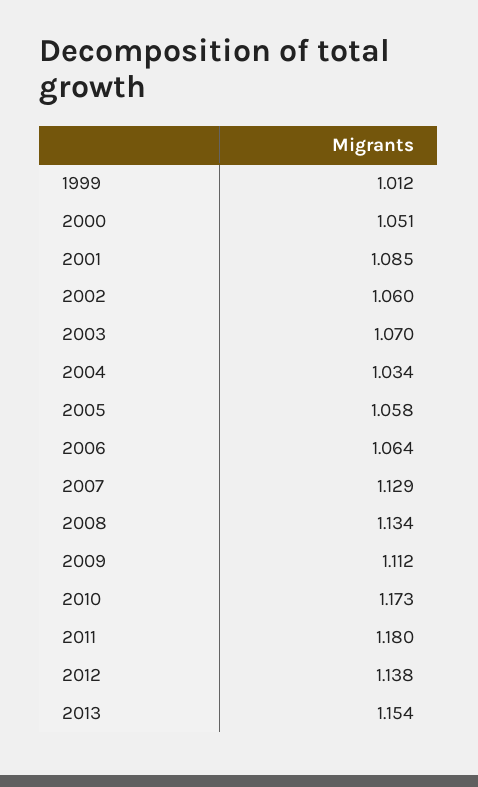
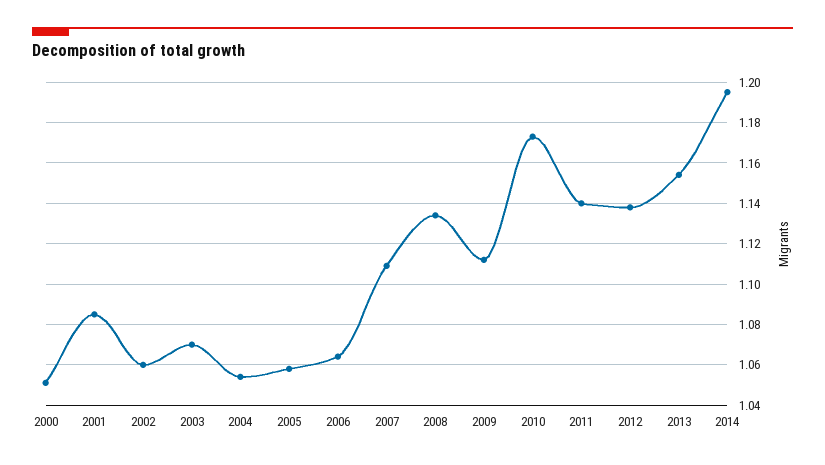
1999: 1.012 -> none
2004: 1.034 -> 1.055
2007: 1.129 -> 1.11
2011: 1.18 -> 1.14
2014: none -> 1.195

